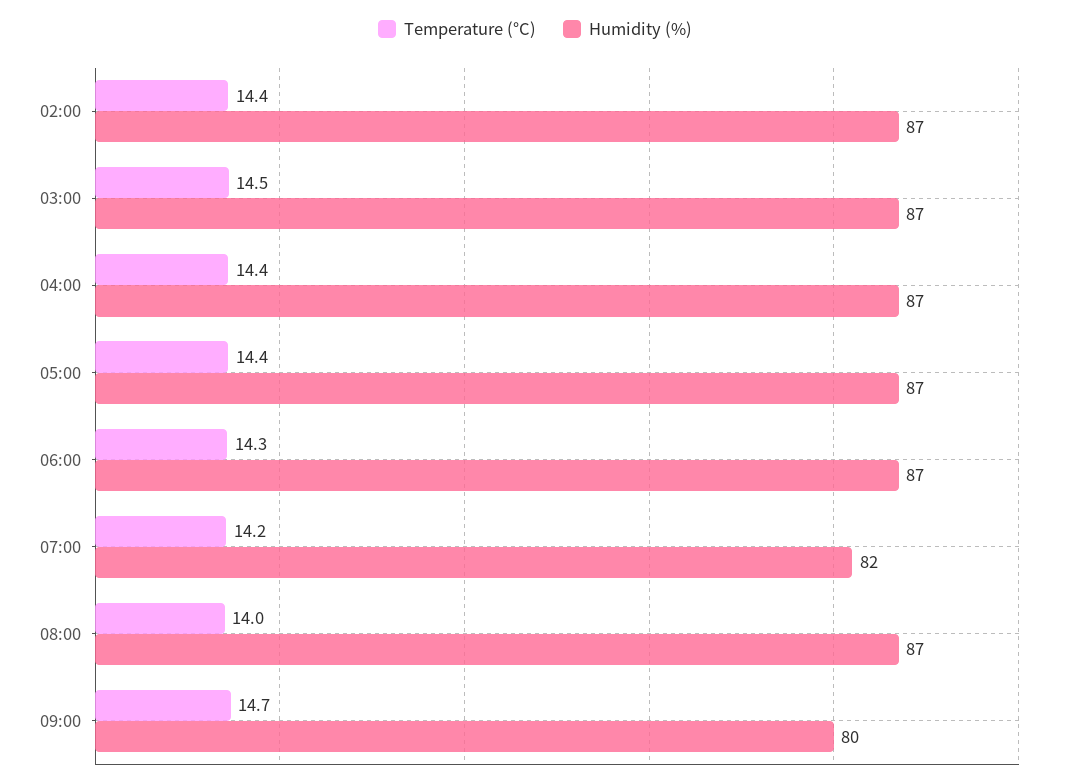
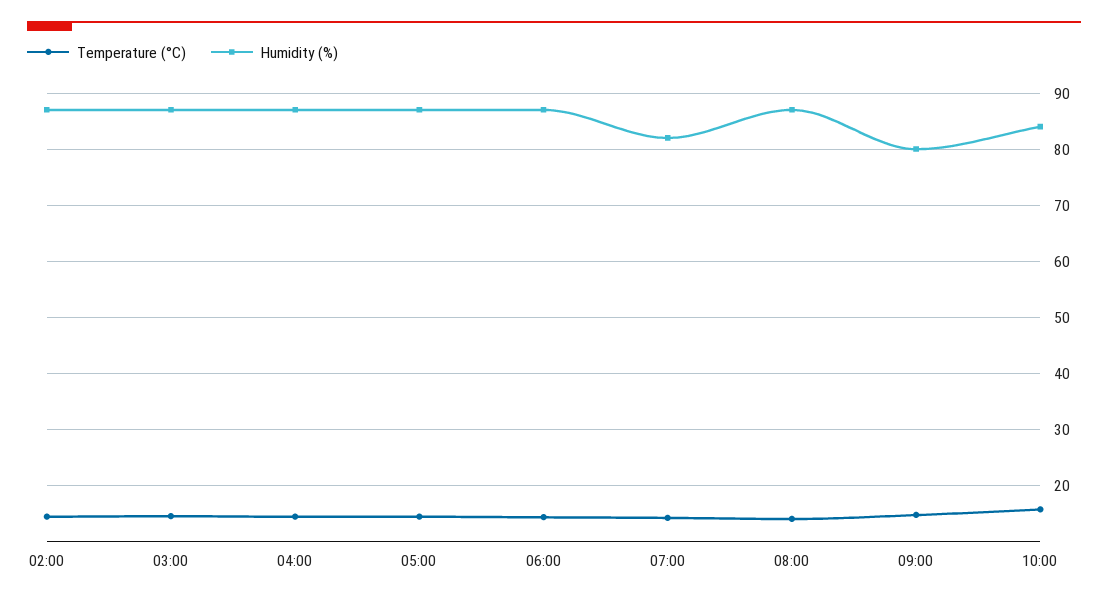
Temperature (°C), 10:00: none -> 16
Humidity (%), 10:00: none -> 84

